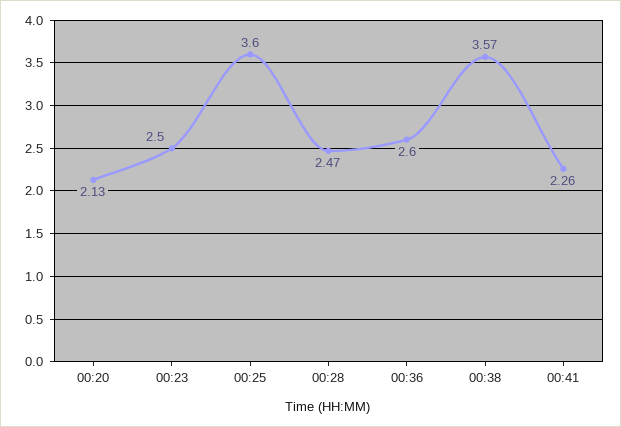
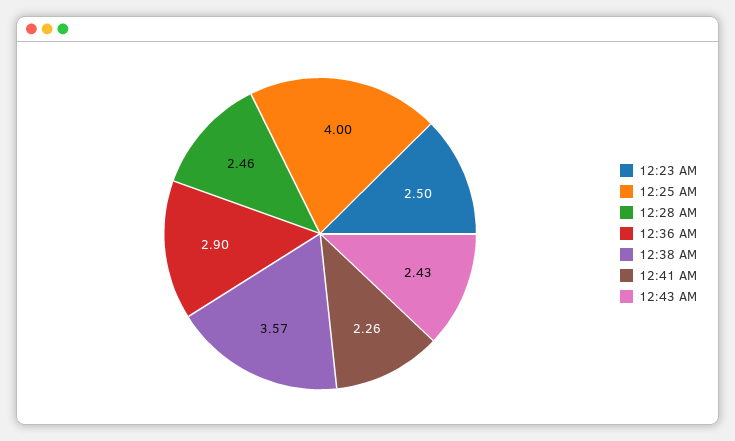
00:20: 2.13 -> none
00:25: 3.6 -> 4
00:28: 2.47 -> 2.46
00:36: 2.6 -> 2.9
12:43 AM: none -> 2.43

